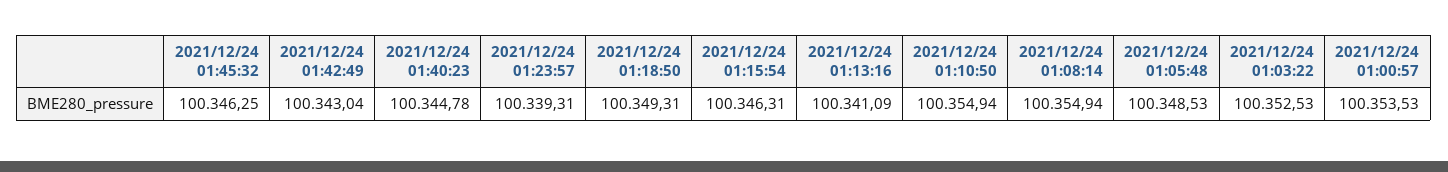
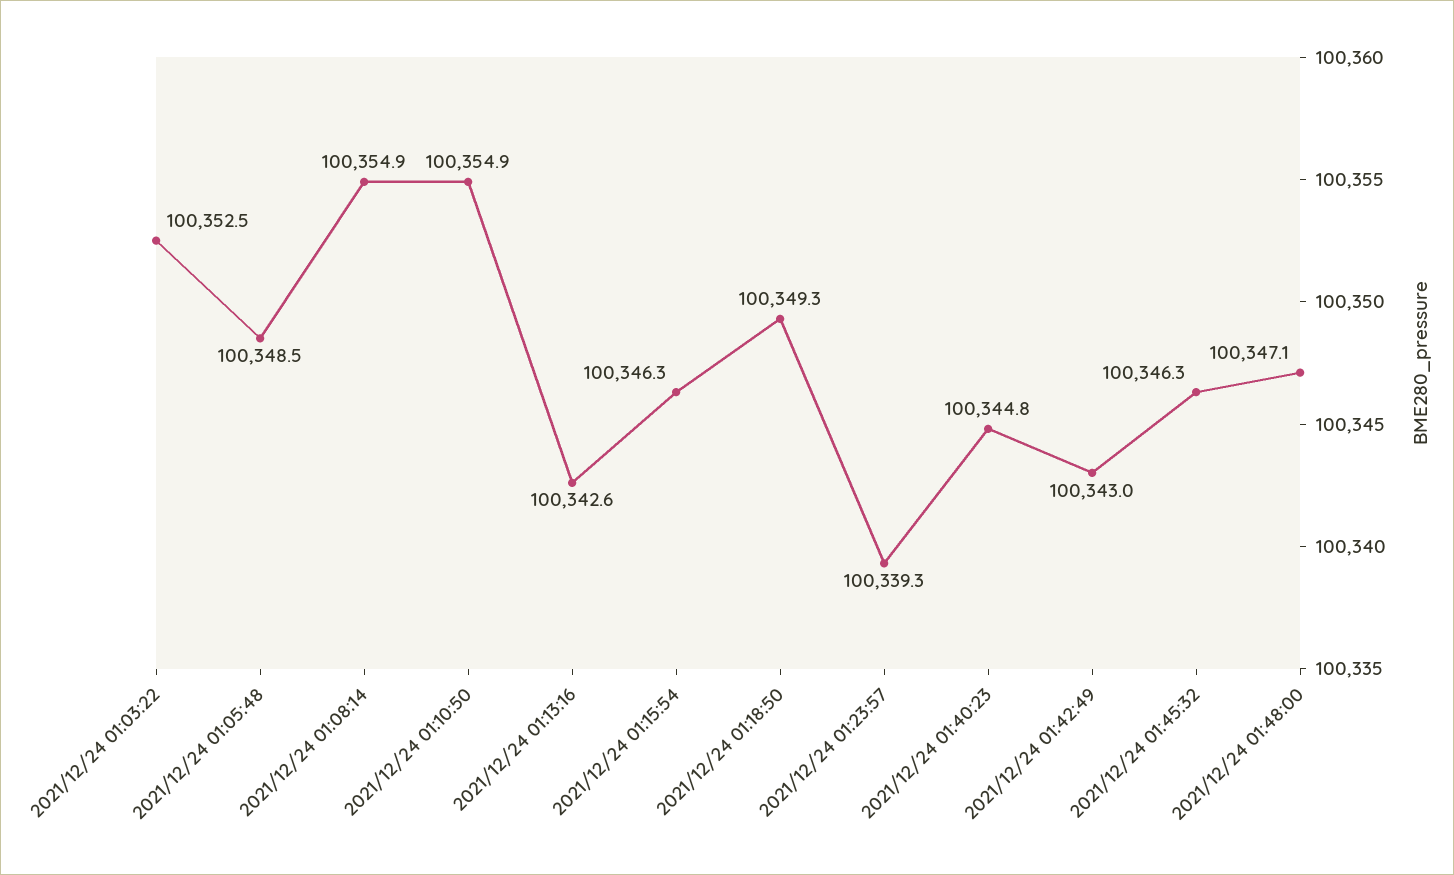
2021/12/24 01:13:16: 100341.09 -> 100342.6
2021/12/24 01:00:57: 100353.53 -> none
2021/12/24 01:48:00: none -> 100347.1

